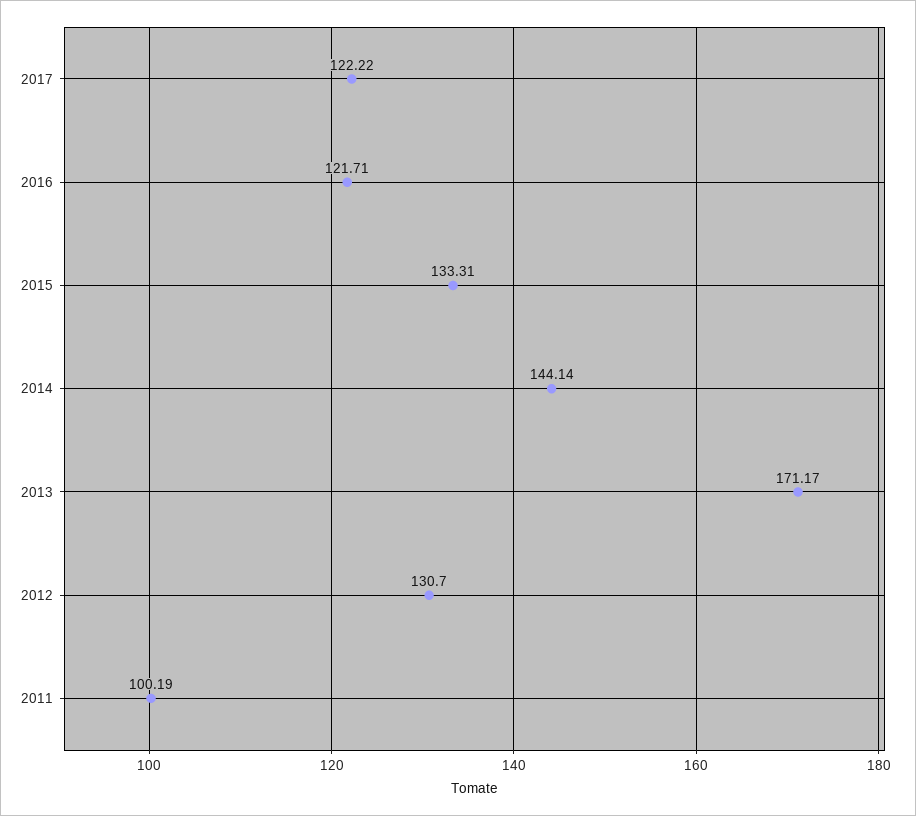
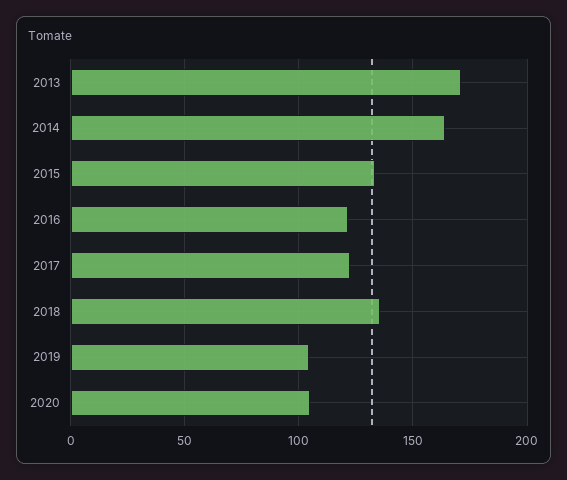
2014: 144.14 -> 165
2012: 130.7 -> none
2011: 100.19 -> none
2018: none -> 135
2019: none -> 105
2020: none -> 105

